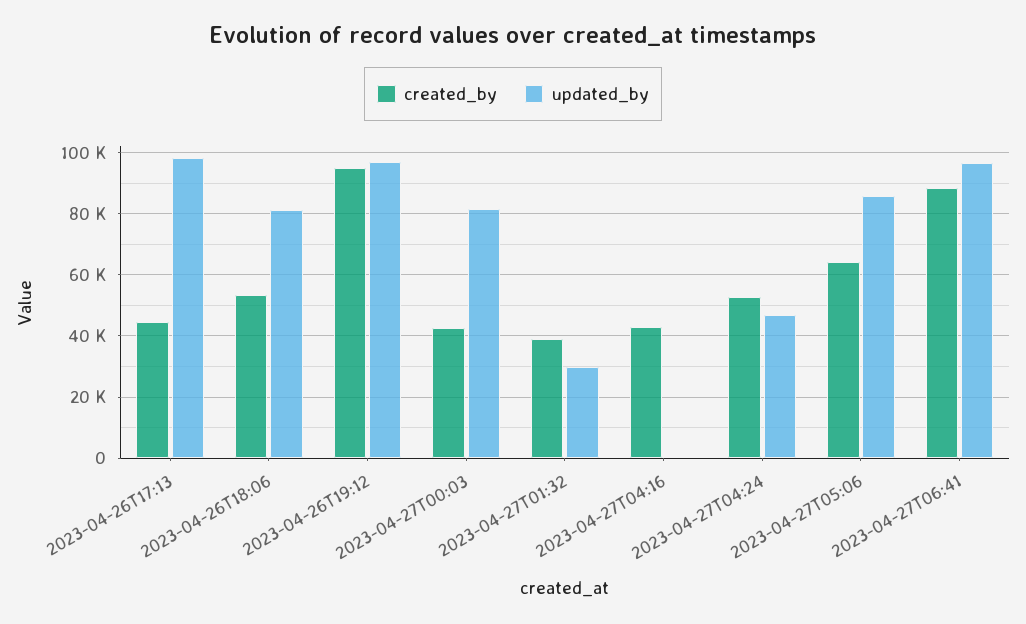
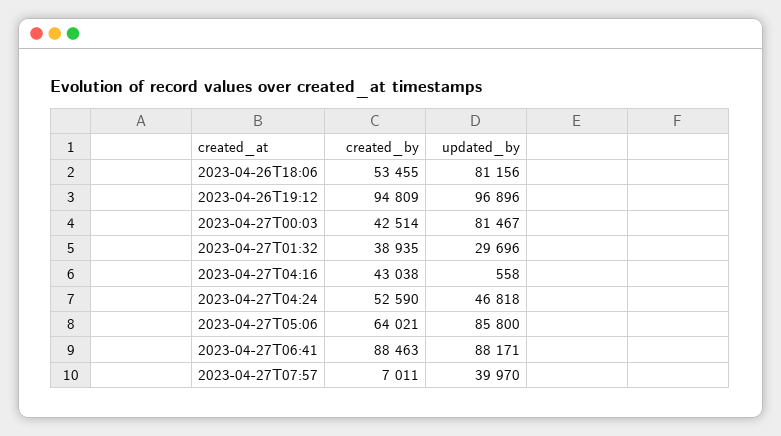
created_by, 2023-04-26T17:13: 44000 -> none
updated_by, 2023-04-26T17:13: 98000 -> none
updated_by, 2023-04-27T06:41: 96000 -> 88171
created_by, 2023-04-27T07:57: none -> 7011
updated_by, 2023-04-27T07:57: none -> 39970

